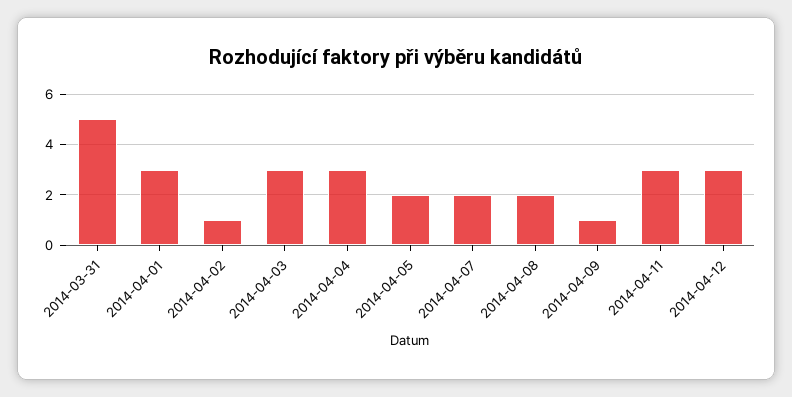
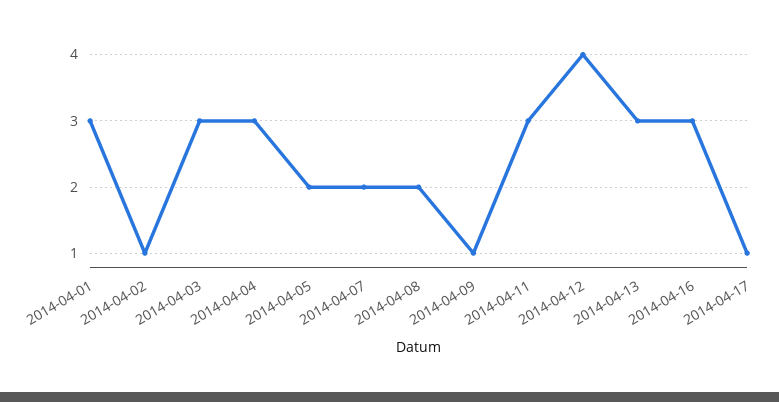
2014-03-31: 5 -> none
2014-04-12: 3 -> 4
2014-04-13: none -> 3
2014-04-16: none -> 3
2014-04-17: none -> 1

